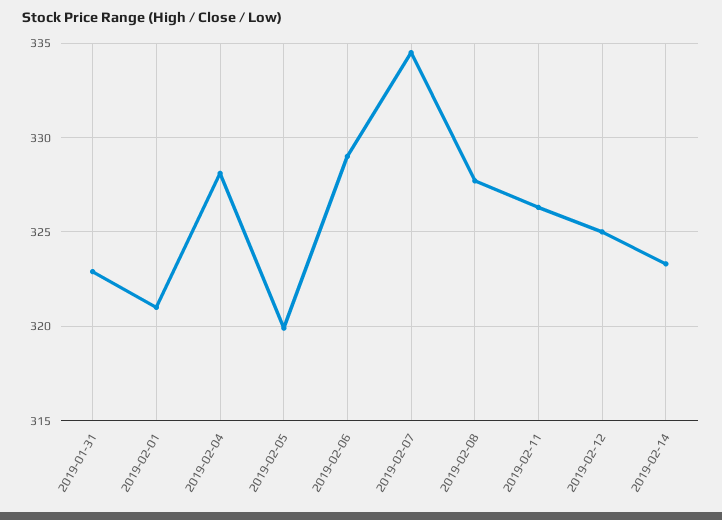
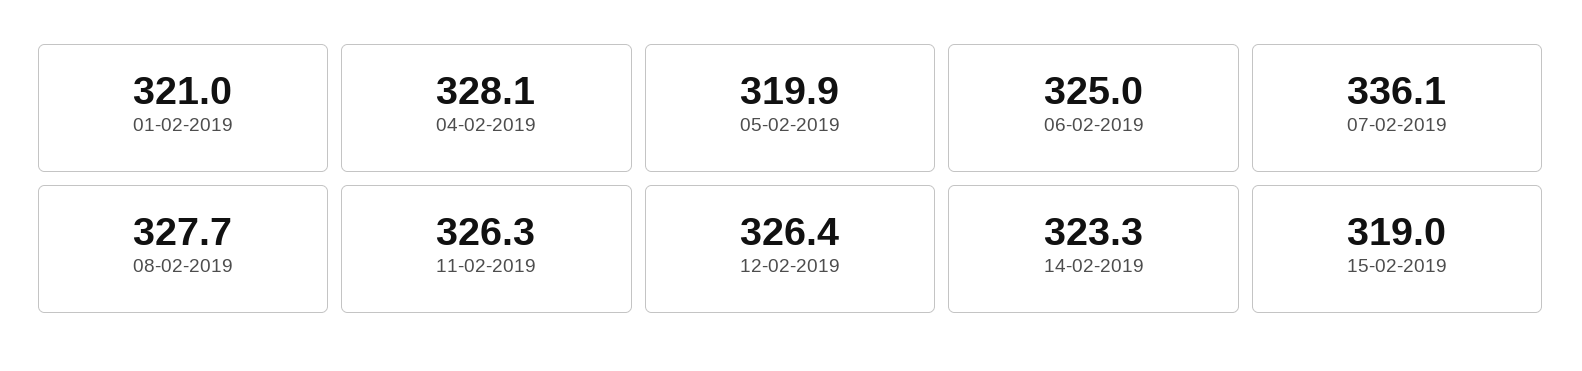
2019-01-31: 323 -> none
2019-02-06: 329 -> 325
2019-02-07: 334.5 -> 336.1
2019-02-12: 325 -> 326.4
15-02-2019: none -> 319

